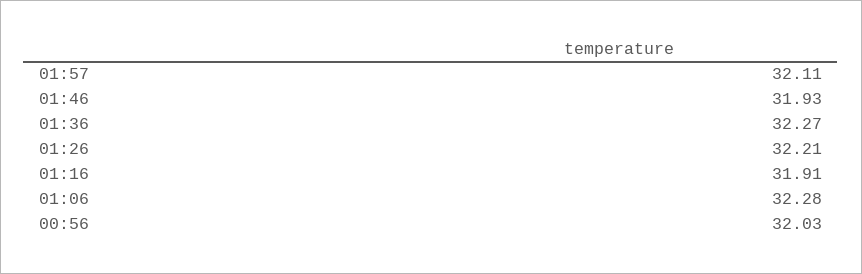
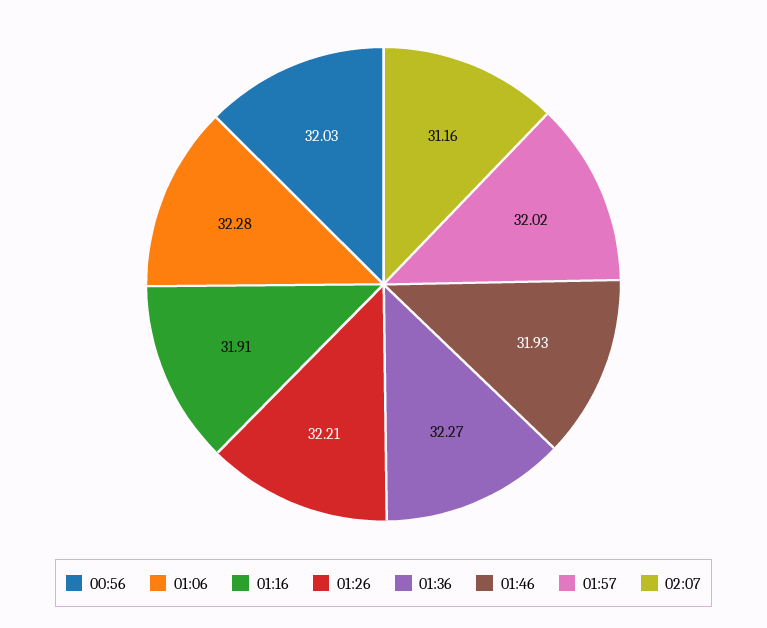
01:57: 32.11 -> 32.02
02:07: none -> 31.16

